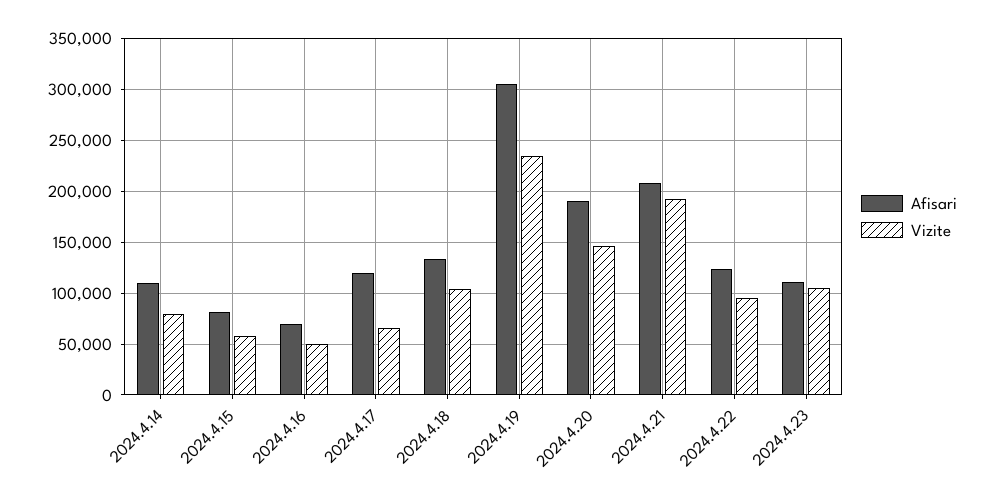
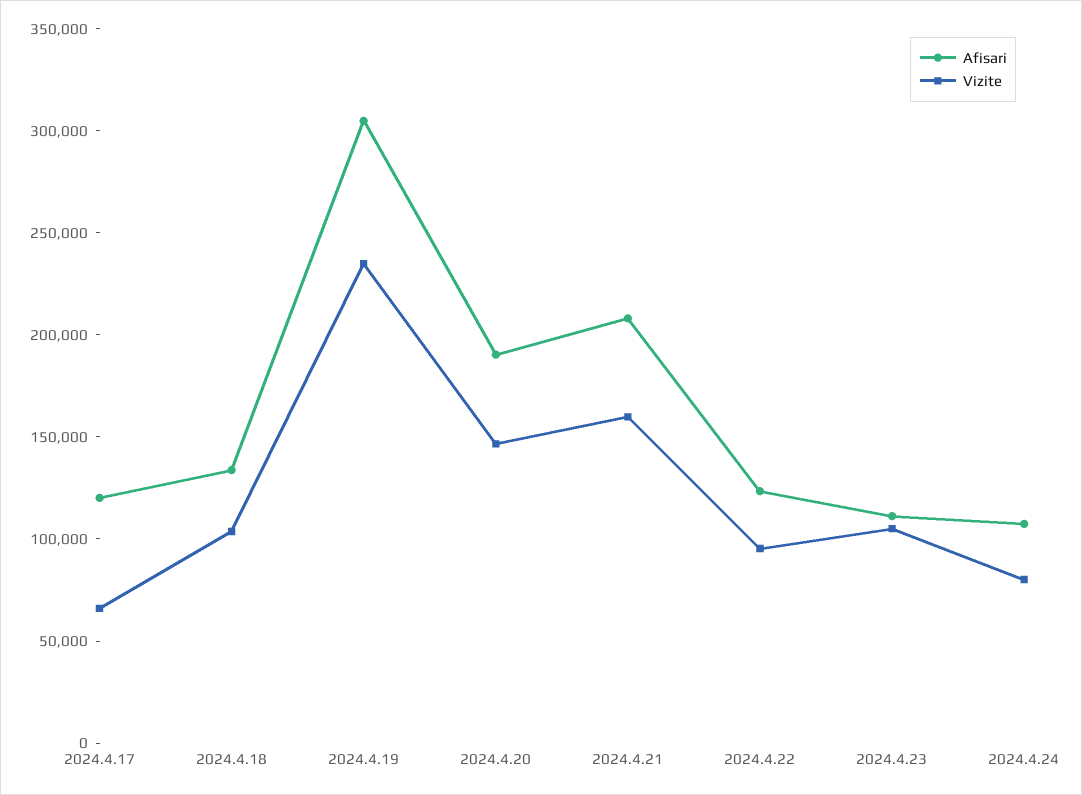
Afisari, 2024.4.14: 110000 -> none
Vizite, 2024.4.14: 80000 -> none
Afisari, 2024.4.15: 80000 -> none
Vizite, 2024.4.15: 60000 -> none
Afisari, 2024.4.16: 70000 -> none
Vizite, 2024.4.16: 50000 -> none
Vizite, 2024.4.21: 190000 -> 160000
Afisari, 2024.4.24: none -> 110000
Vizite, 2024.4.24: none -> 80000

